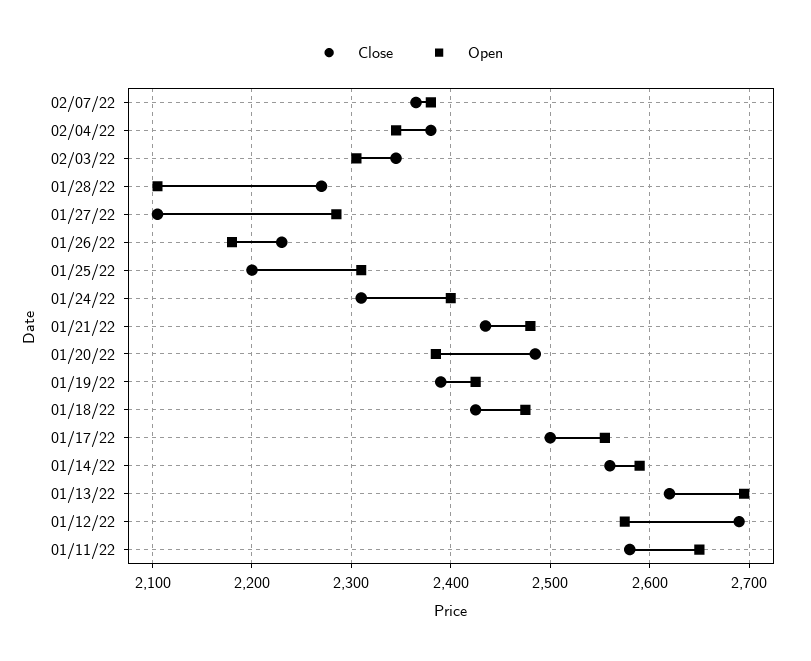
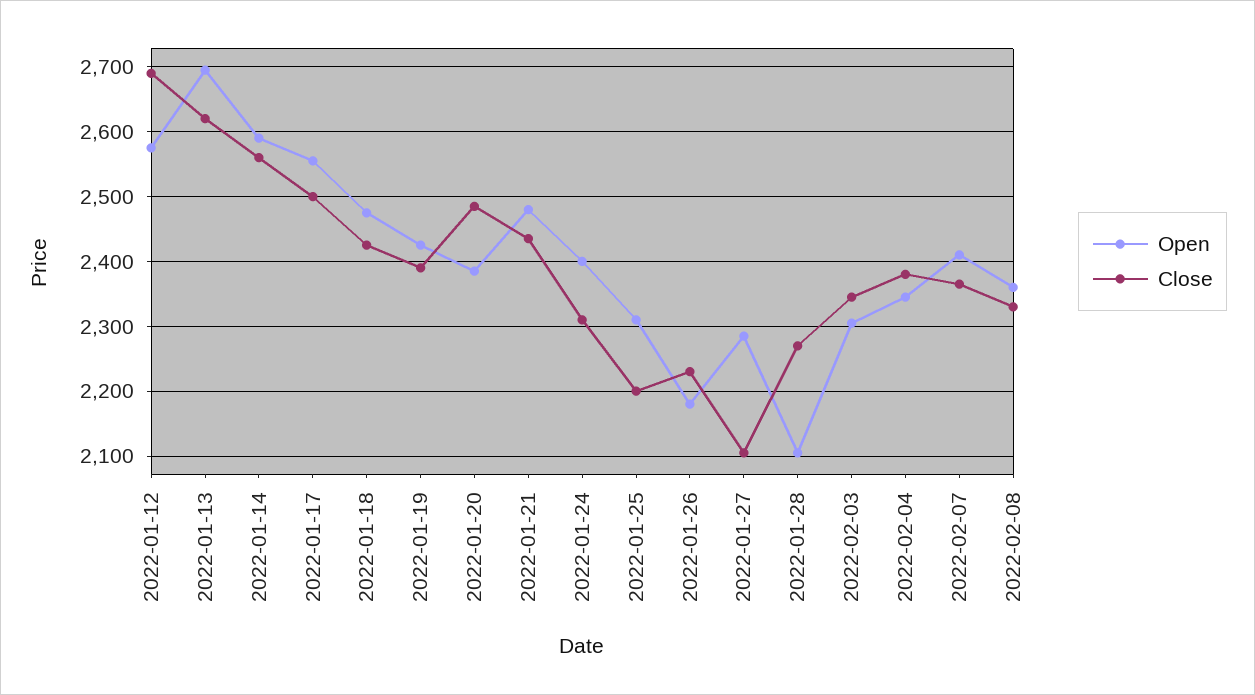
Open, 02/07/22: 2380 -> 2410
Close, 01/11/22: 2580 -> none
Open, 01/11/22: 2650 -> none
Open, 2022-02-08: none -> 2360
Close, 2022-02-08: none -> 2330

